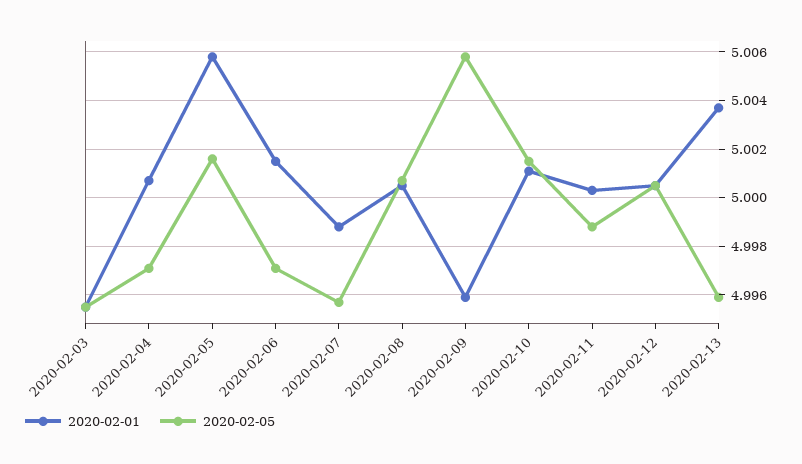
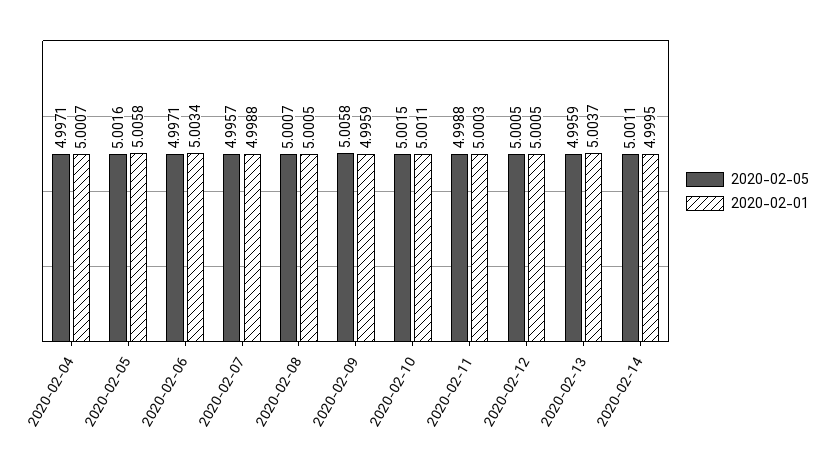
2020-02-01, 2020-02-03: 4.9955 -> none
2020-02-05, 2020-02-03: 4.9955 -> none
2020-02-01, 2020-02-06: 5.0015 -> 5.0034
2020-02-05, 2020-02-14: none -> 5.0011
2020-02-01, 2020-02-14: none -> 4.9995

